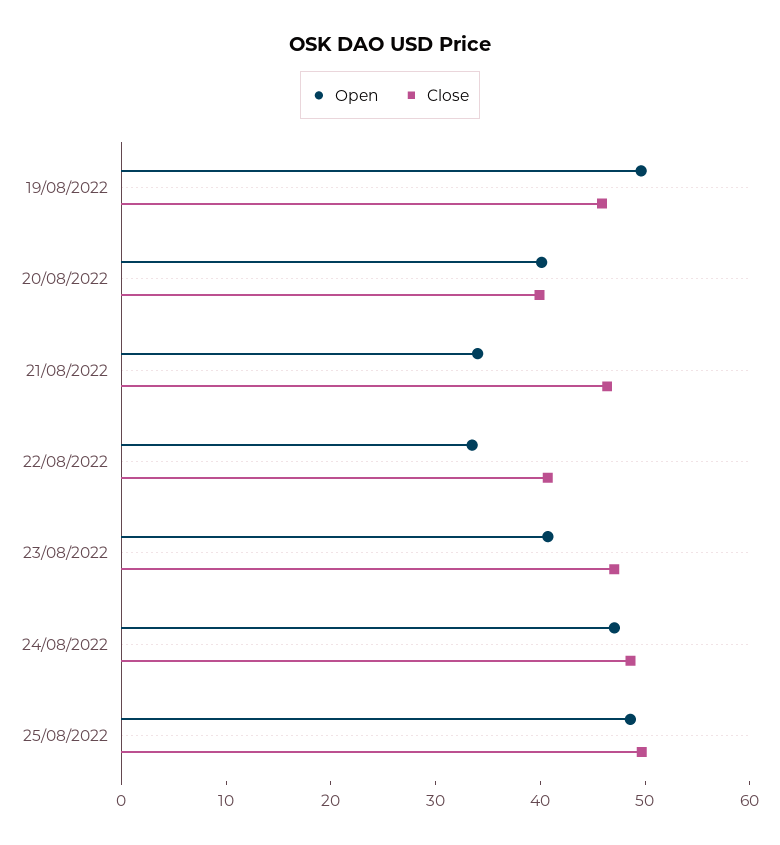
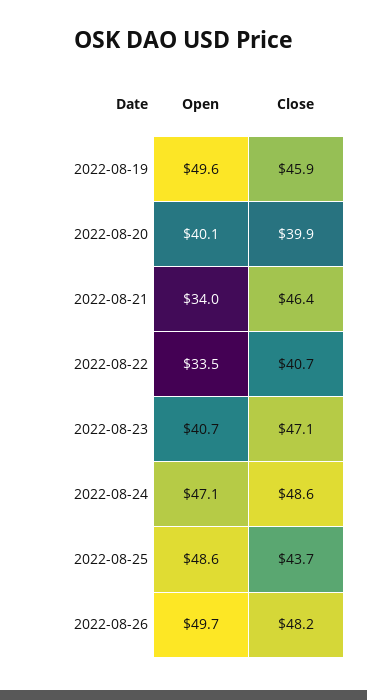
Close, 25/08/2022: 50 -> 43.7
Open, 2022-08-26: none -> 49.7
Close, 2022-08-26: none -> 48.2

